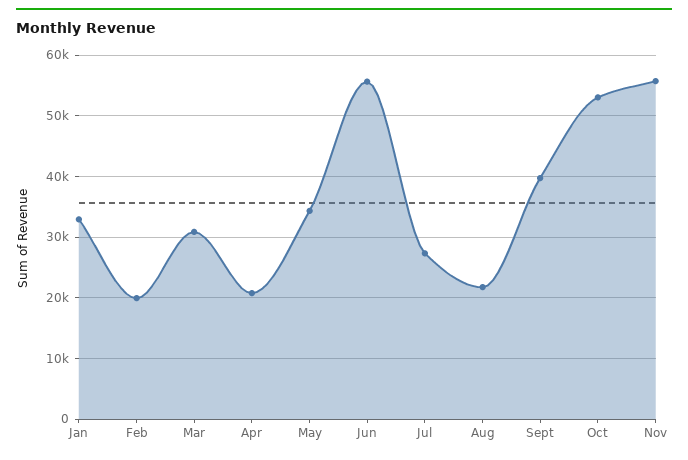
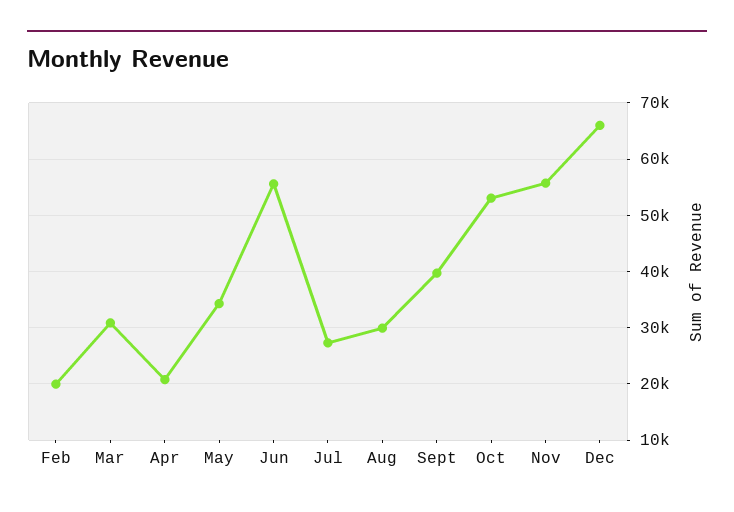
Jan: 33000 -> none
Aug: 22000 -> 30000
Dec: none -> 66000

